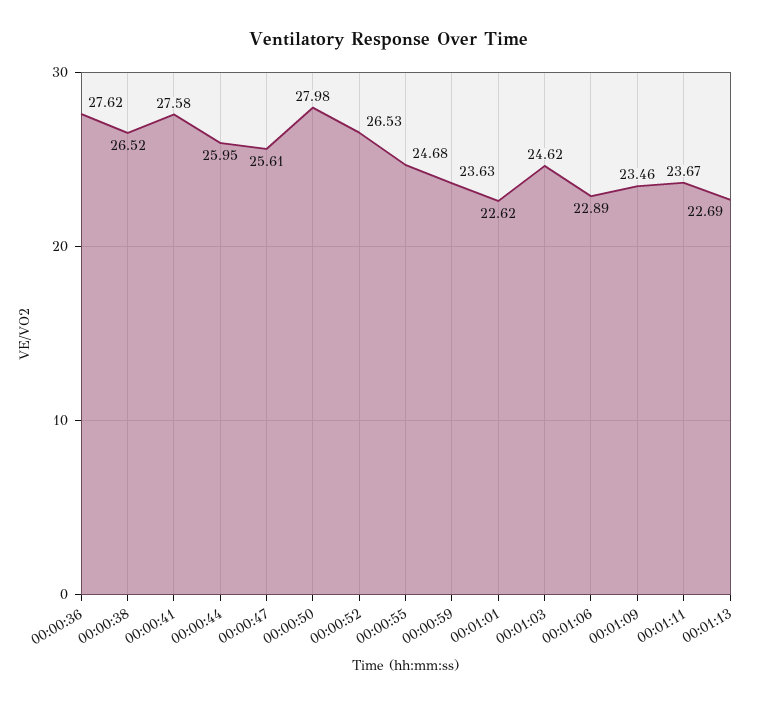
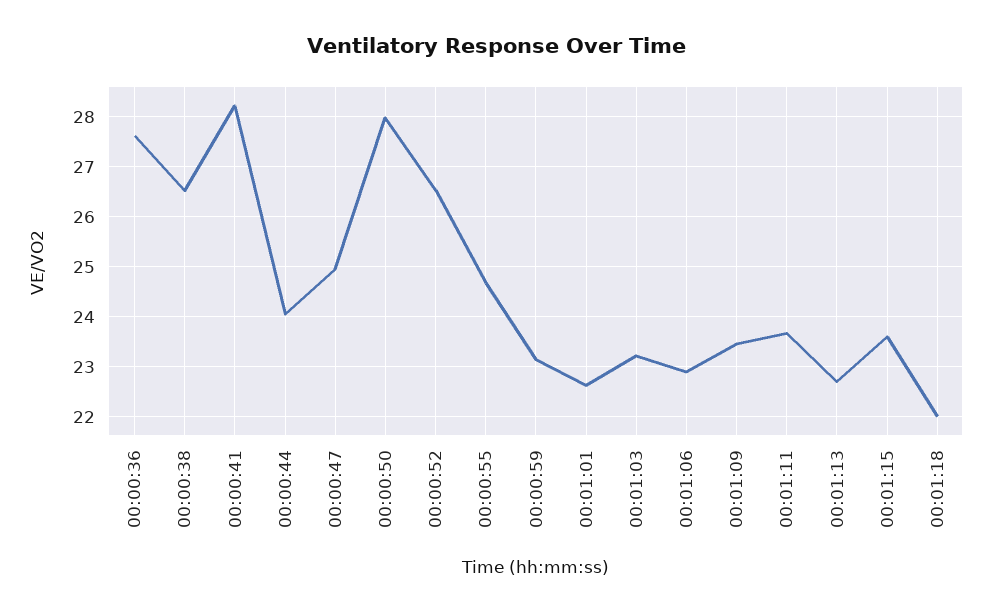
00:00:41: 27.58 -> 28.2
00:00:44: 25.95 -> 24
00:00:47: 25.61 -> 25
00:00:59: 23.63 -> 23.2
00:01:03: 24.62 -> 23.2
00:01:15: none -> 23.6
00:01:18: none -> 22

